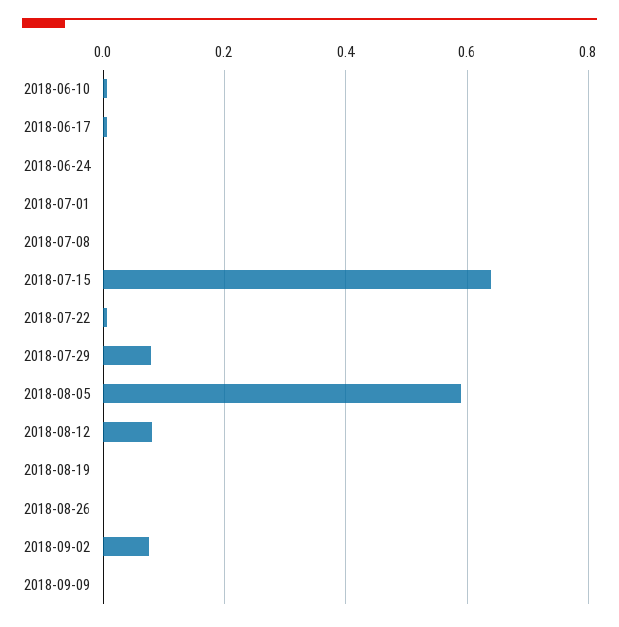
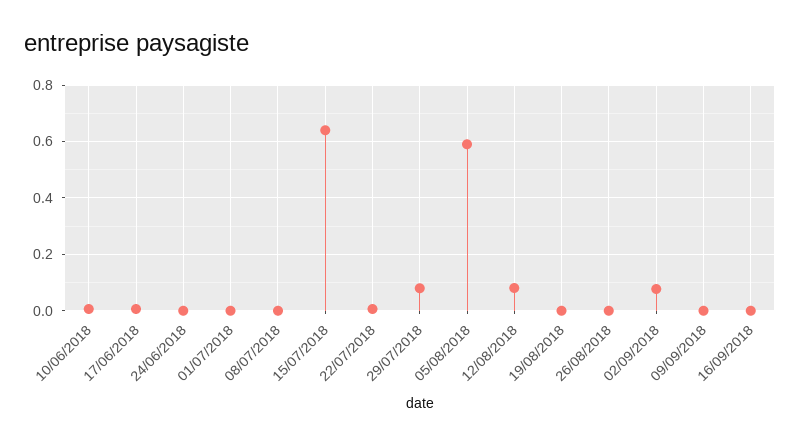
16/09/2018: none -> 0

